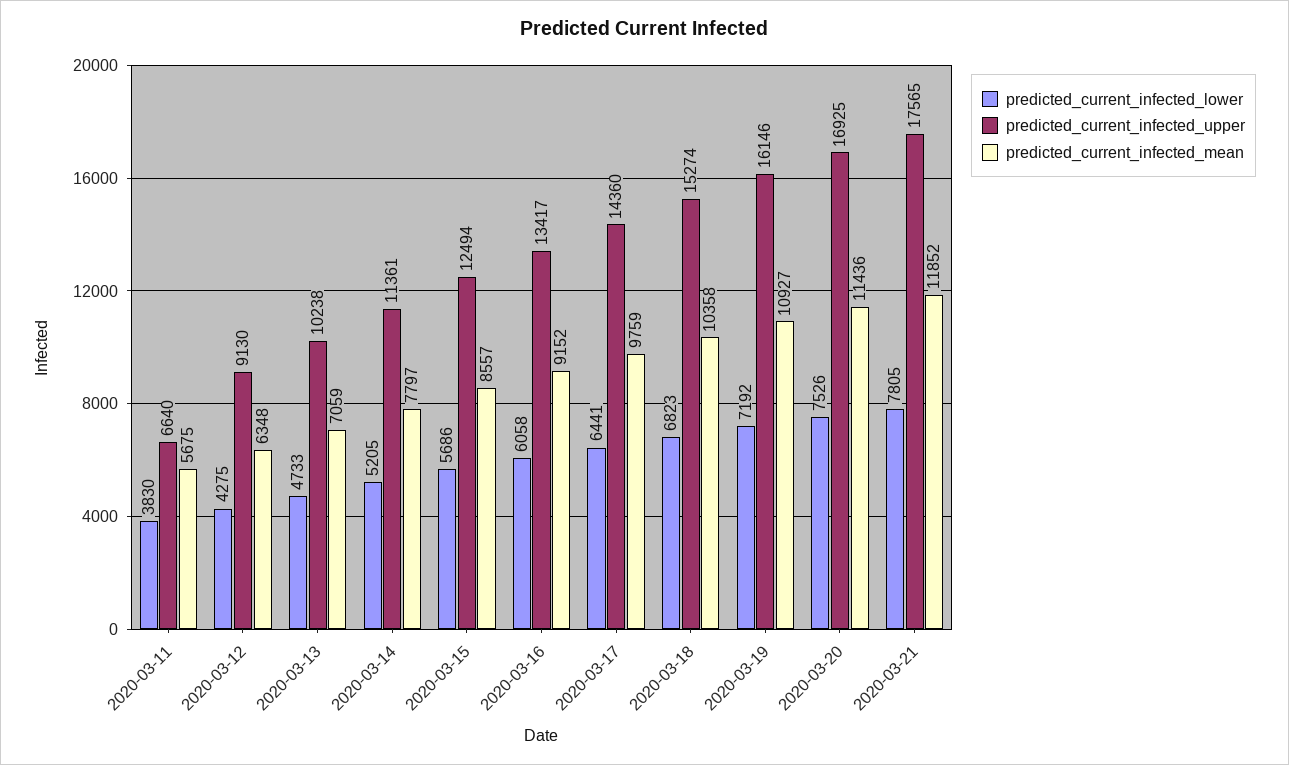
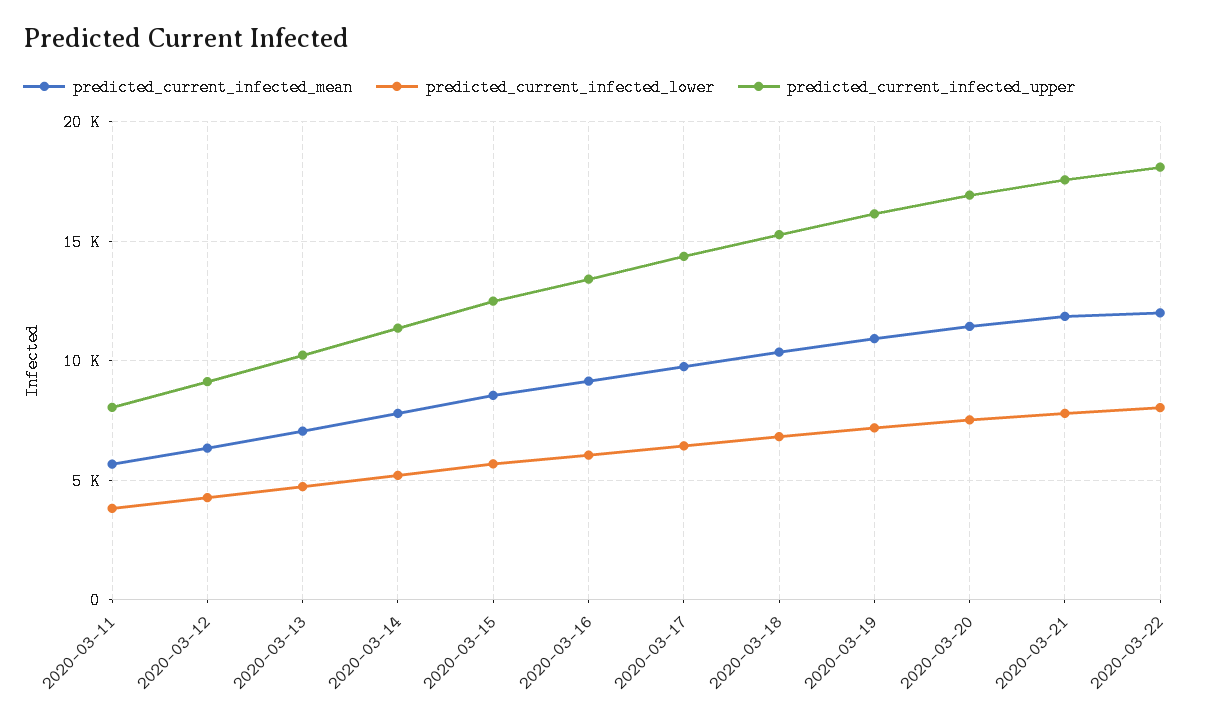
predicted_current_infected_upper, 2020-03-11: 6640 -> 8000
predicted_current_infected_mean, 2020-03-22: none -> 12000
predicted_current_infected_lower, 2020-03-22: none -> 8000
predicted_current_infected_upper, 2020-03-22: none -> 18000

